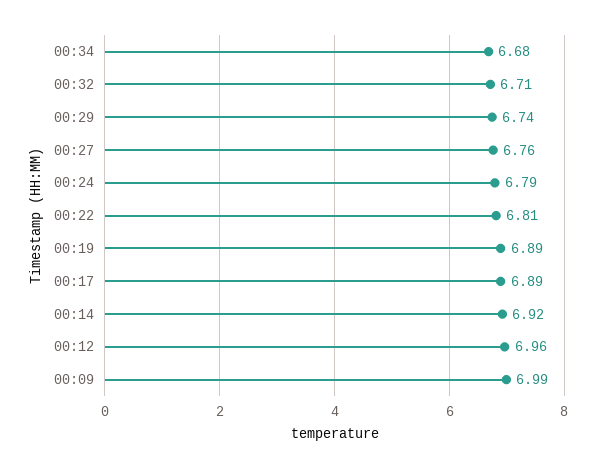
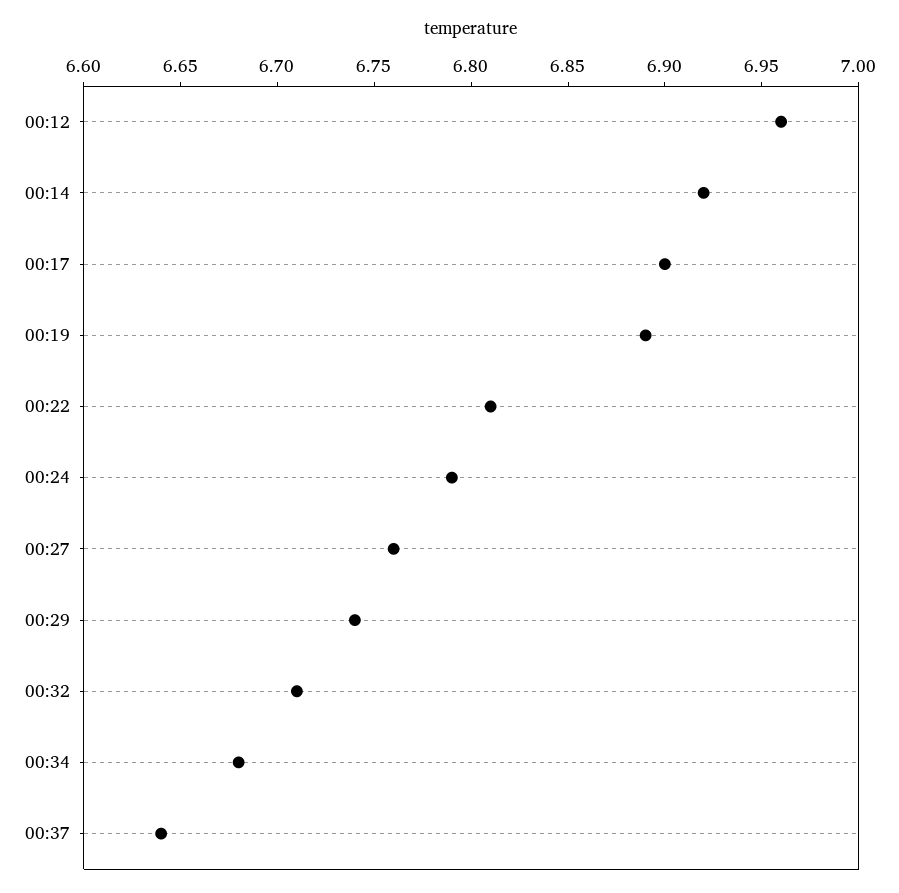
00:17: 6.89 -> 6.9
00:09: 6.99 -> none
00:37: none -> 6.64

